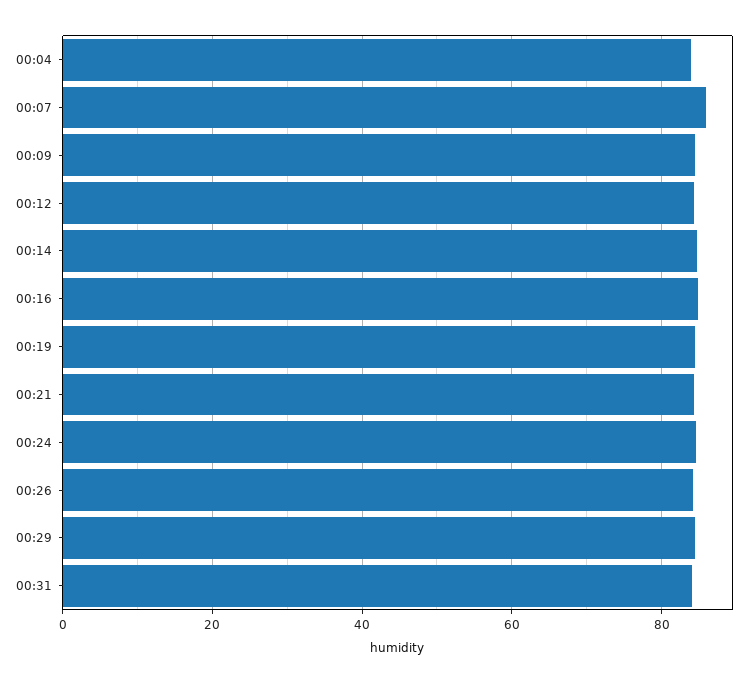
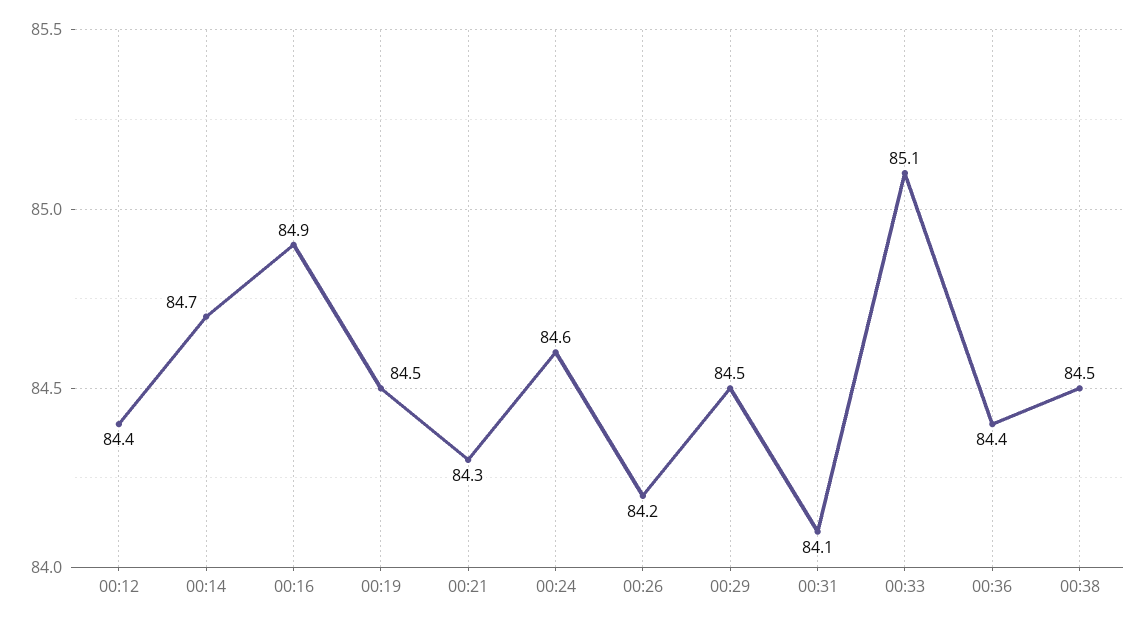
00:04: 84 -> none
00:07: 86 -> none
00:09: 84 -> none
00:33: none -> 85.1
00:36: none -> 84.4
00:38: none -> 84.5

